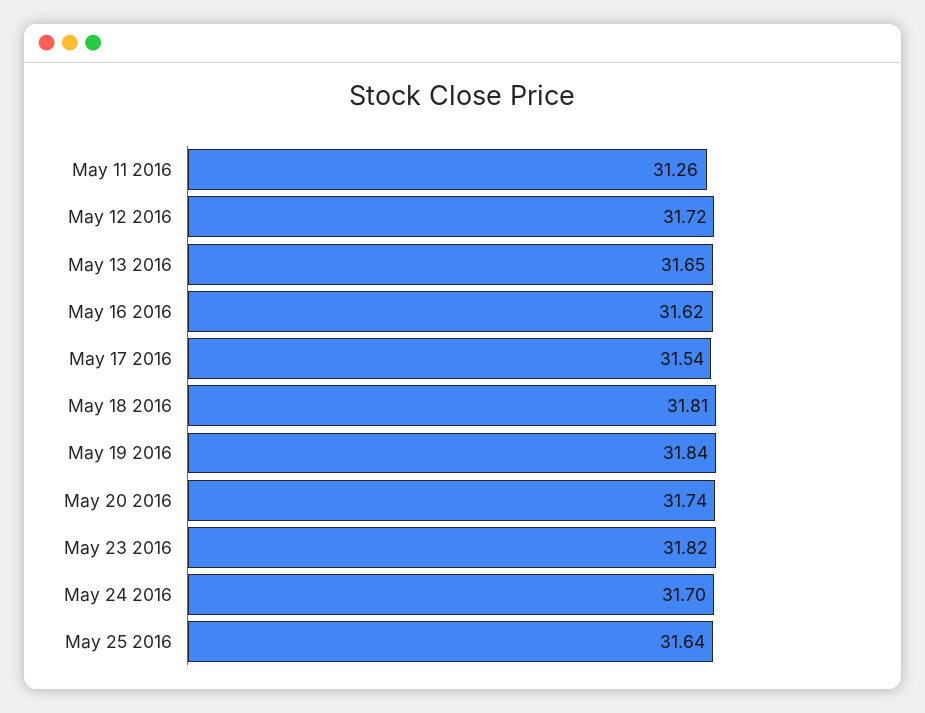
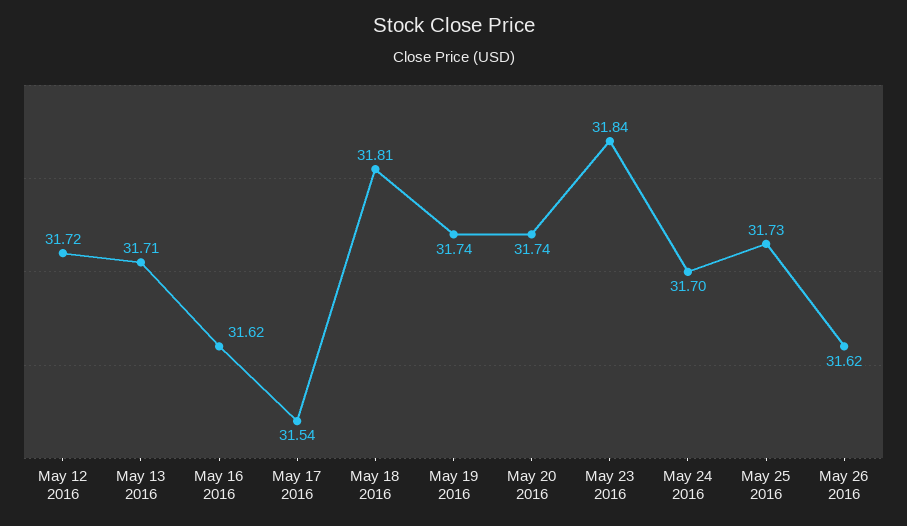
May 11 2016: 31.26 -> none
May 13 2016: 31.65 -> 31.71
May 19 2016: 31.84 -> 31.74
May 23 2016: 31.82 -> 31.84
May 25 2016: 31.64 -> 31.73
May 26 2016: none -> 31.62

